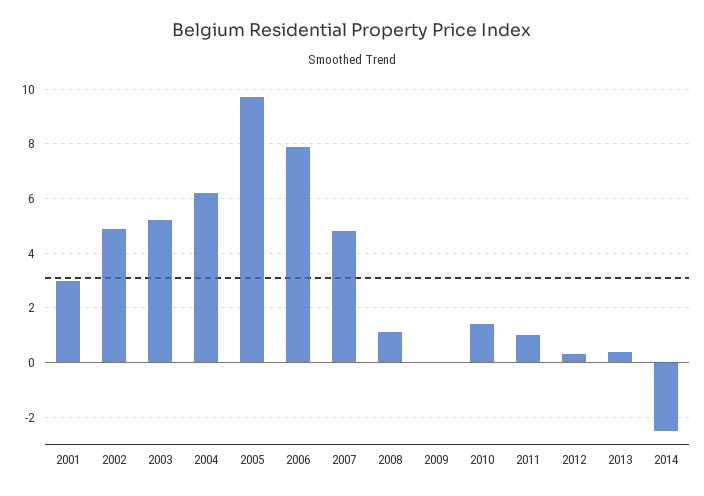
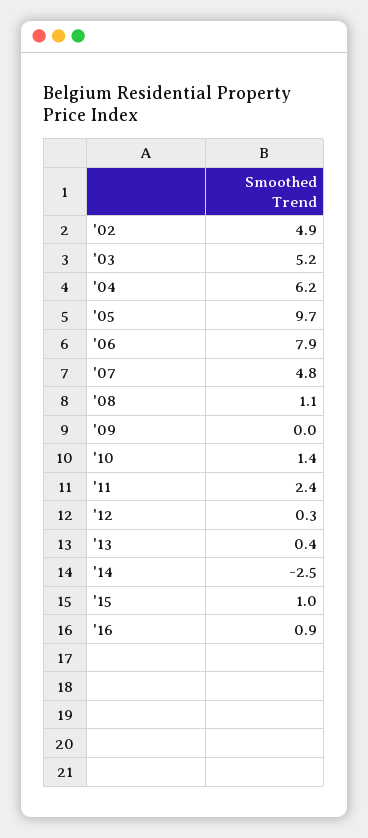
2001: 3 -> none
2011: 1 -> 2.4
'15: none -> 1
'16: none -> 0.9

